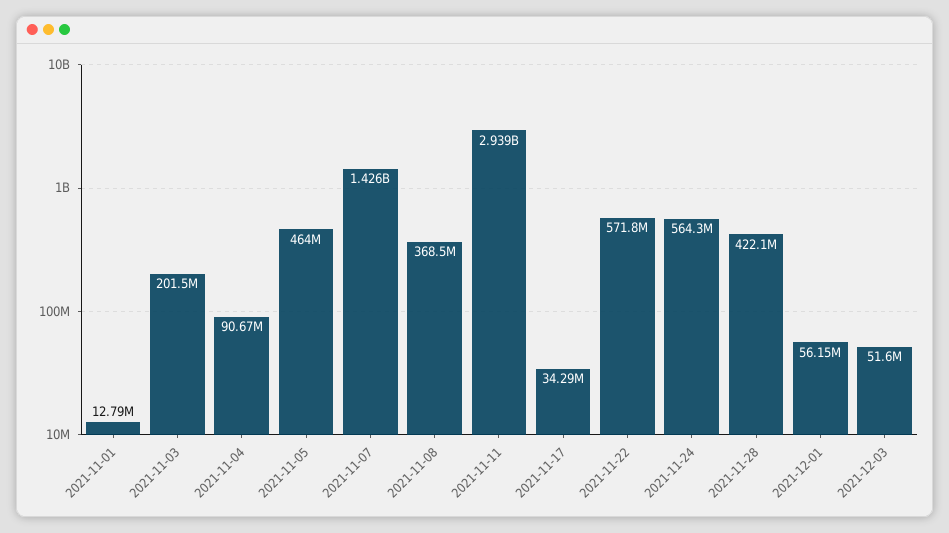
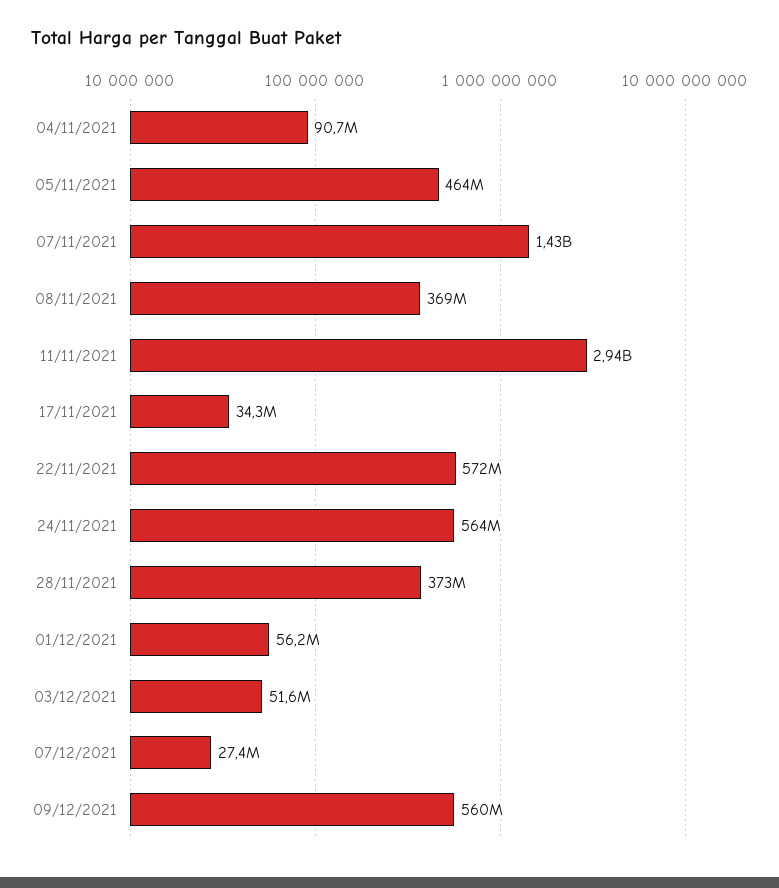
2021-11-01: 12790000 -> none
2021-11-03: 201500000 -> none
2021-11-28: 422100000 -> 373000000
07/12/2021: none -> 27400000
09/12/2021: none -> 560000000

